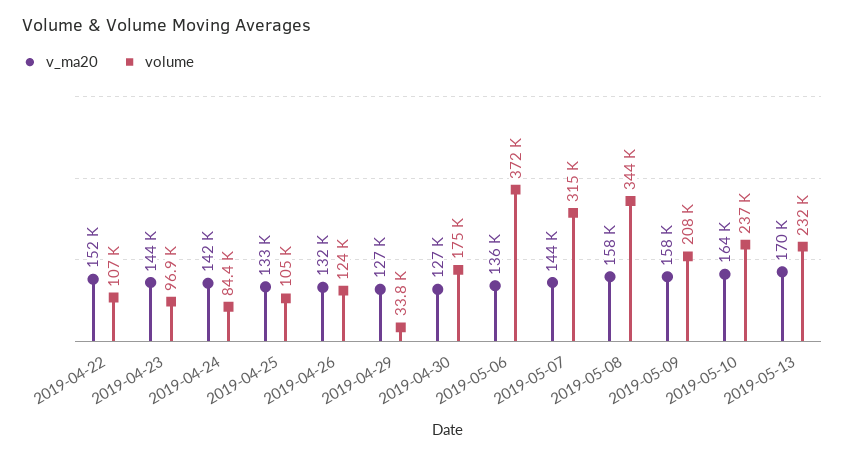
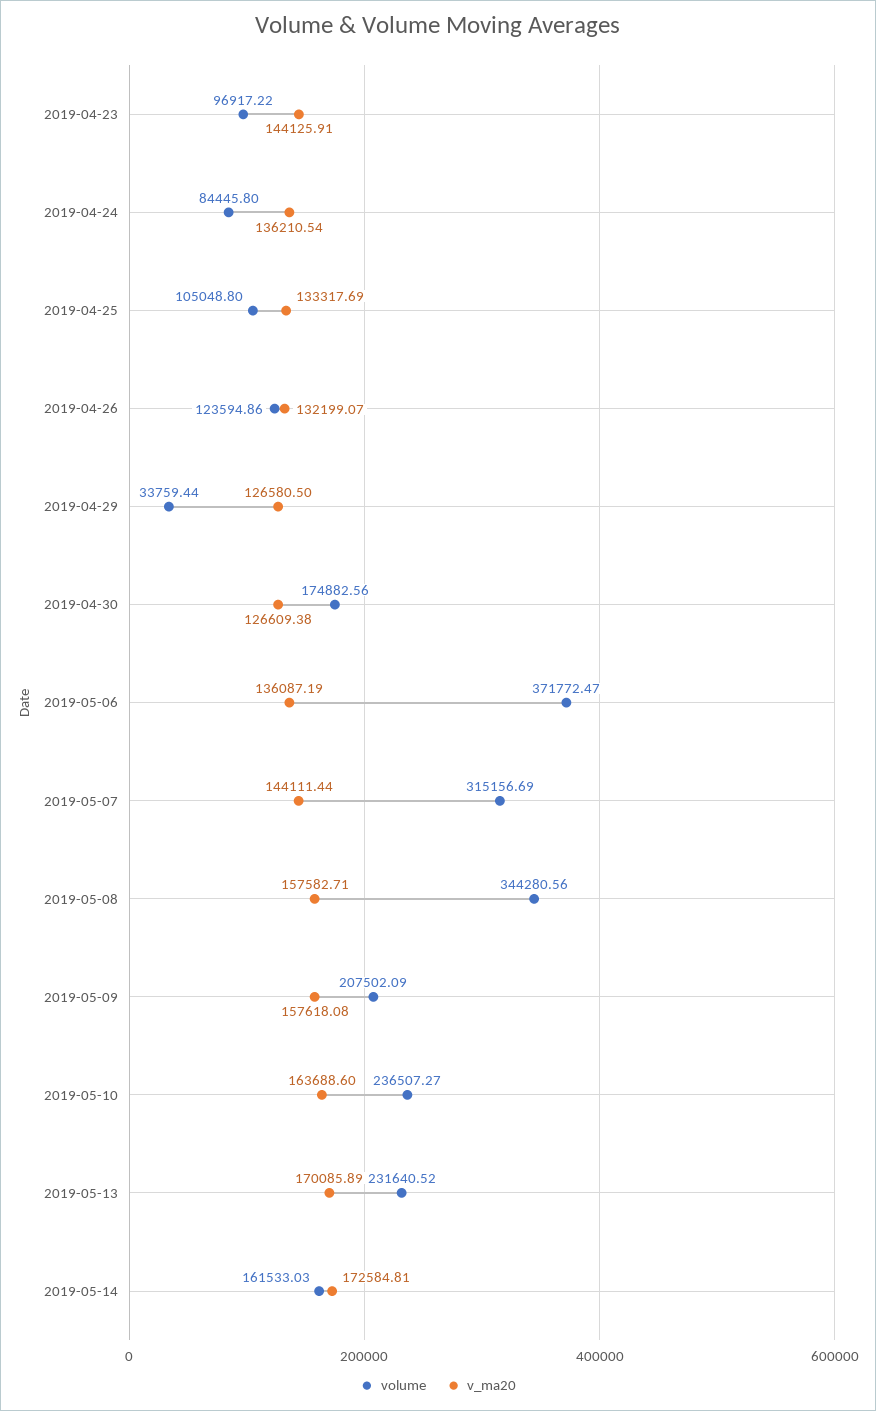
v_ma20, 2019-04-22: 152000 -> none
volume, 2019-04-22: 107000 -> none
v_ma20, 2019-04-24: 142000 -> 136210.54
volume, 2019-05-14: none -> 161533.03
v_ma20, 2019-05-14: none -> 172584.81

